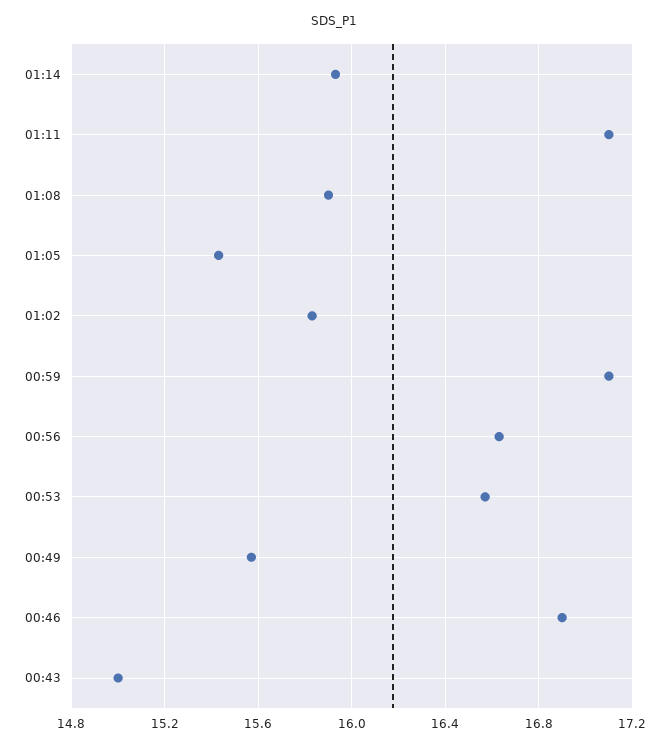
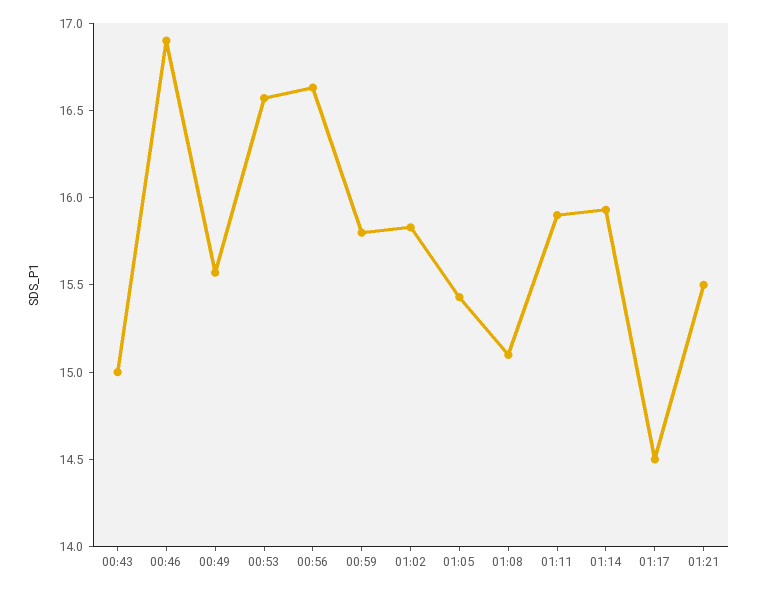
01:11: 17.1 -> 15.9
01:08: 15.9 -> 15.1
00:59: 17.1 -> 15.8
01:17: none -> 14.5
01:21: none -> 15.5

